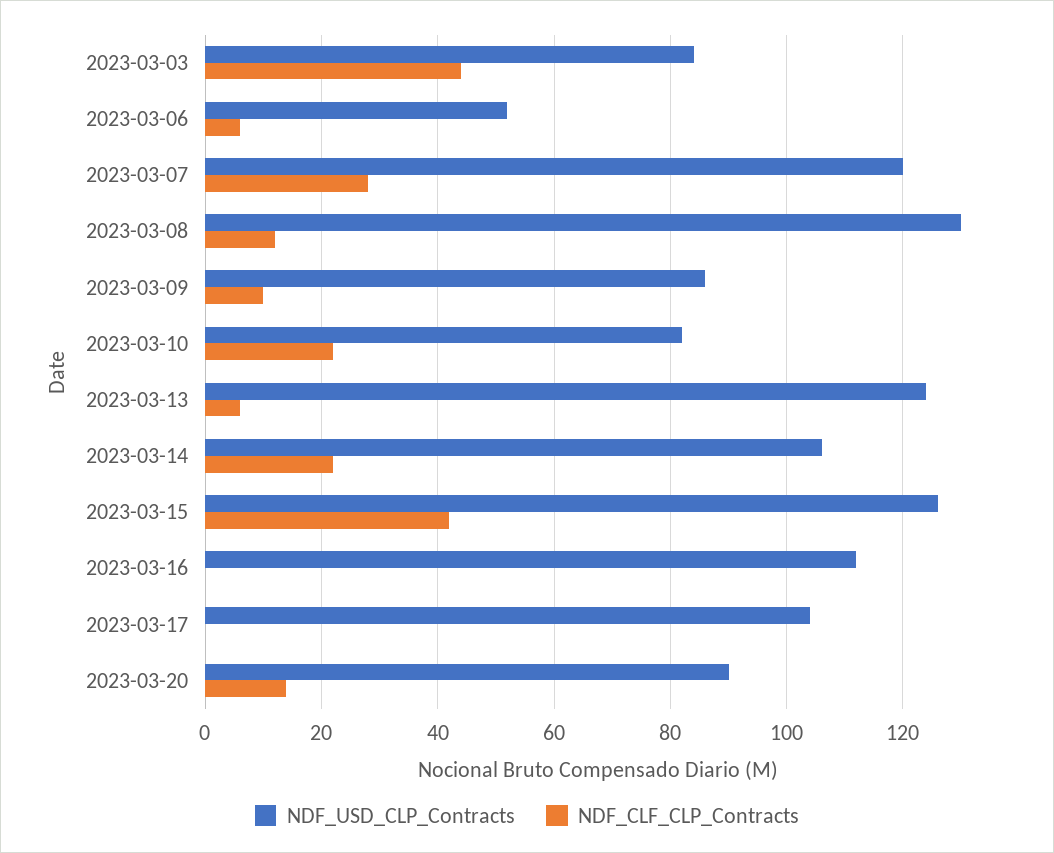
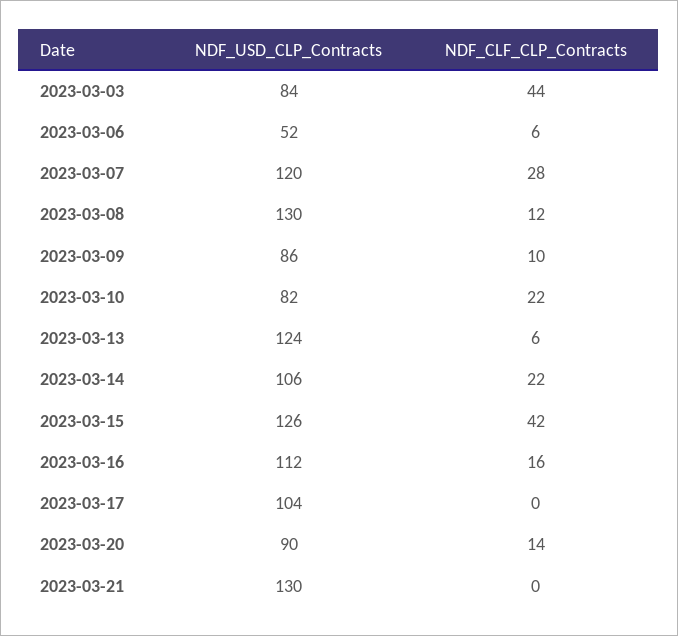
NDF_CLF_CLP_Contracts, 2023-03-16: 0 -> 16
NDF_USD_CLP_Contracts, 2023-03-21: none -> 130
NDF_CLF_CLP_Contracts, 2023-03-21: none -> 0

